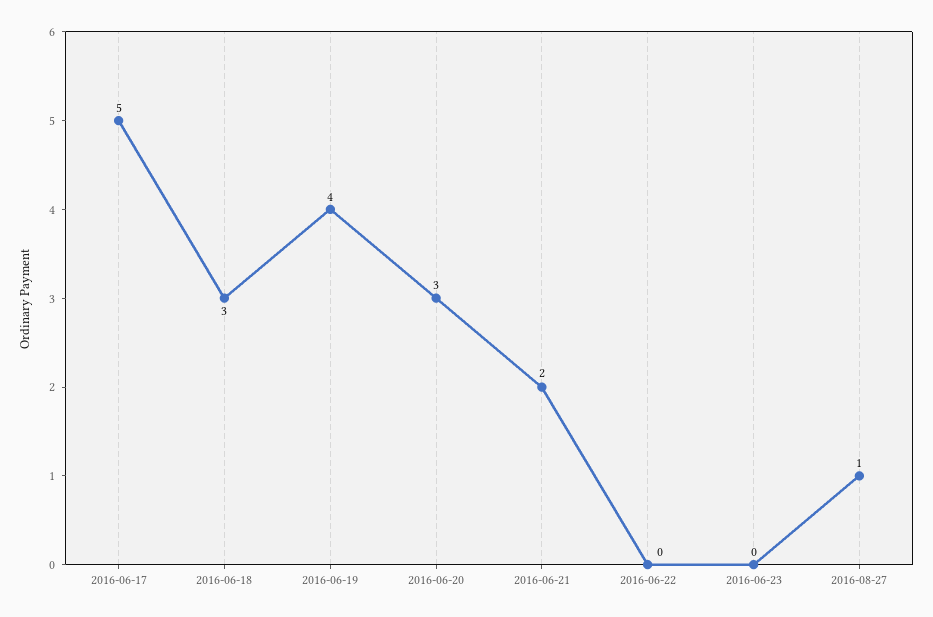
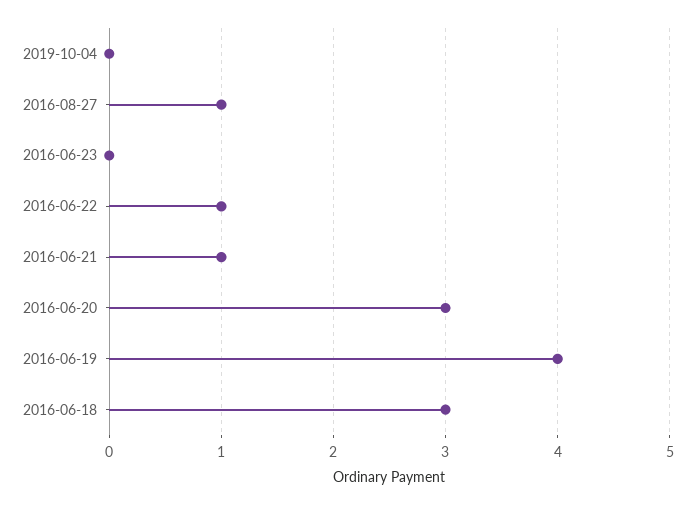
2016-06-17: 5 -> none
2016-06-21: 2 -> 1
2016-06-22: 0 -> 1
2019-10-04: none -> 0

